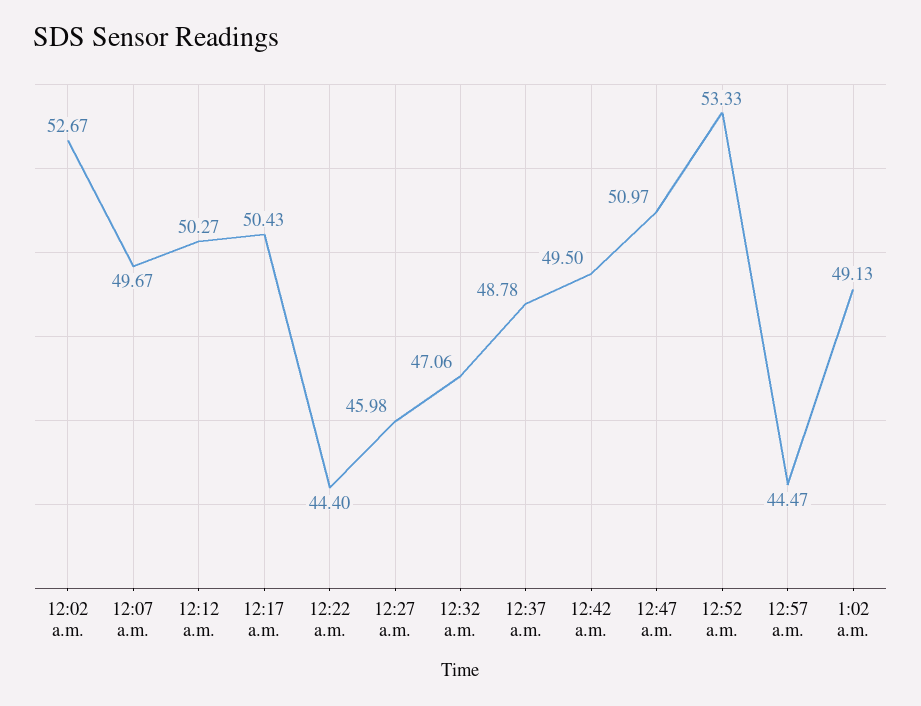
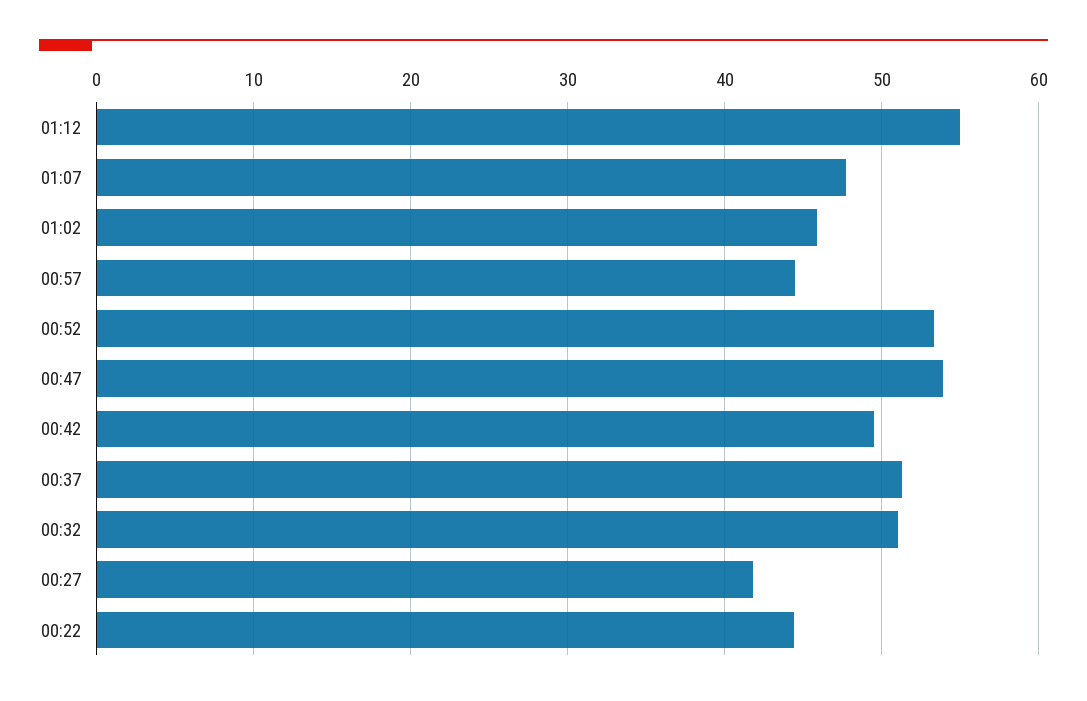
12:02 a.m.: 52.67 -> none
12:07 a.m.: 49.67 -> none
12:12 a.m.: 50.27 -> none
12:17 a.m.: 50.43 -> none
12:27 a.m.: 45.98 -> 42
12:32 a.m.: 47.06 -> 51
12:37 a.m.: 48.78 -> 51
12:47 a.m.: 50.97 -> 54
1:02 a.m.: 49.13 -> 46
01:12: none -> 55
01:07: none -> 48

